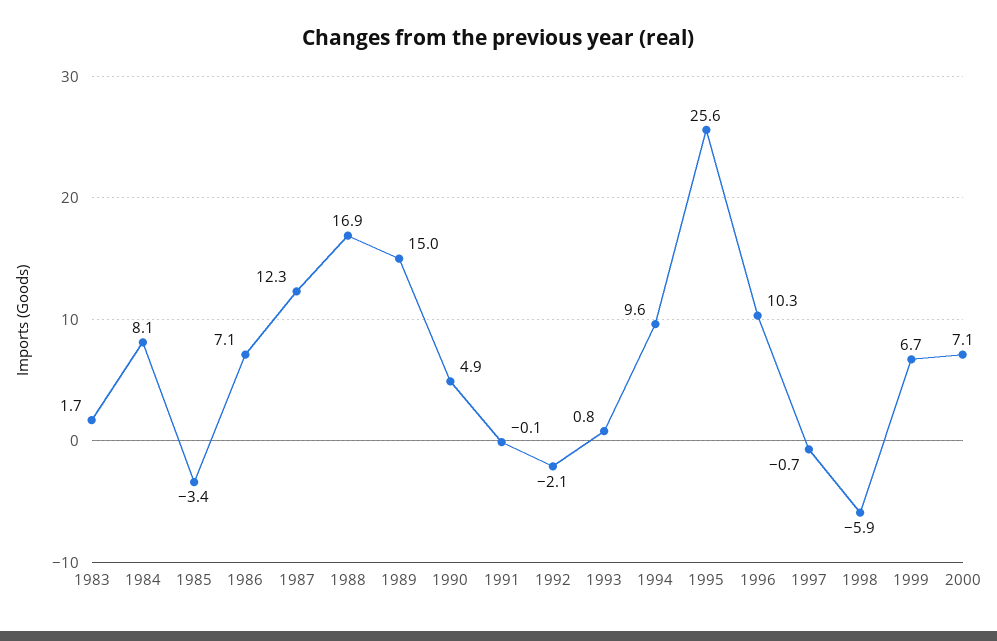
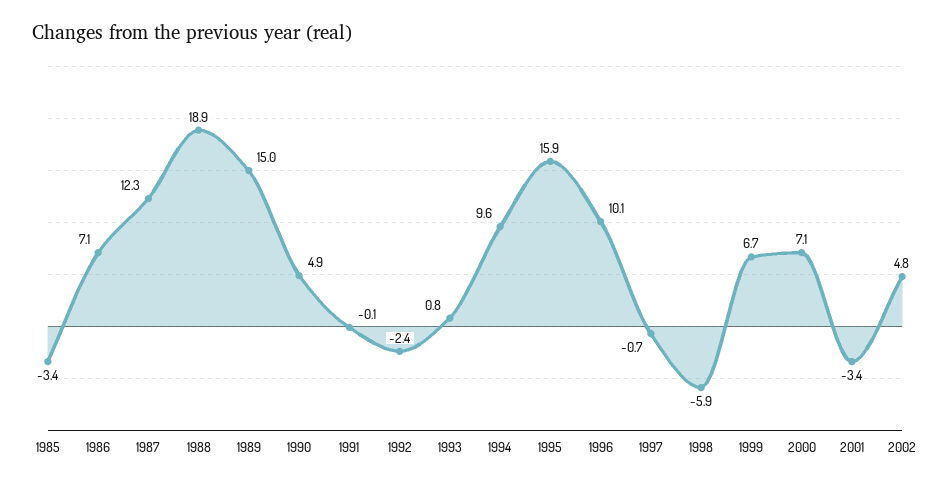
1983: 1.7 -> none
1984: 8.1 -> none
1988: 16.9 -> 18.9
1992: -2.1 -> -2.4
1995: 25.6 -> 15.9
1996: 10.3 -> 10.1
2001: none -> -3.4
2002: none -> 4.8

